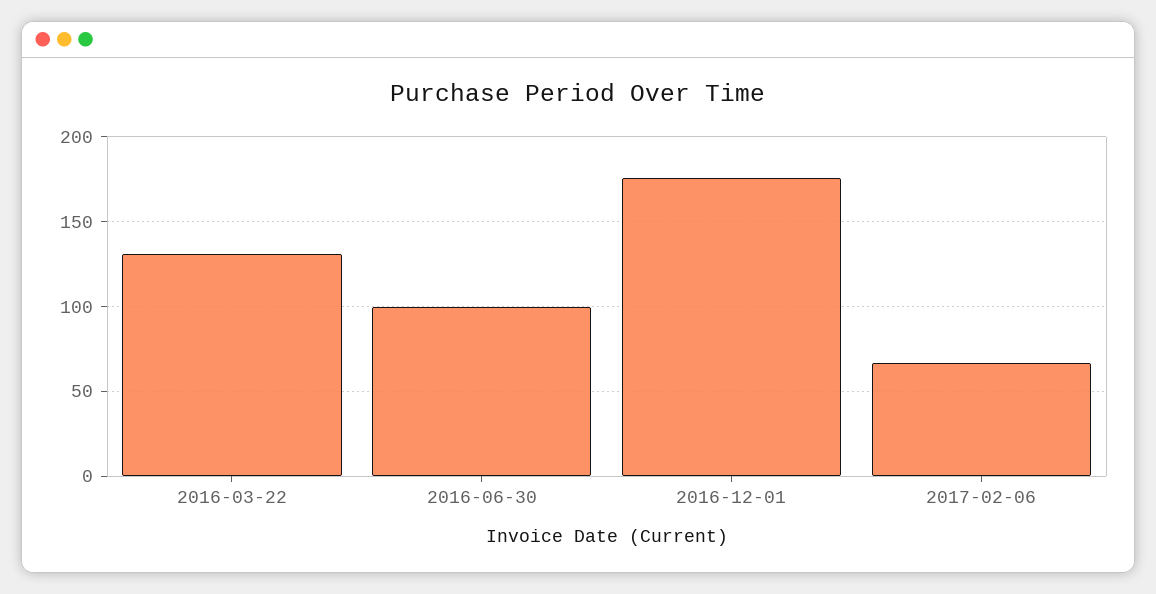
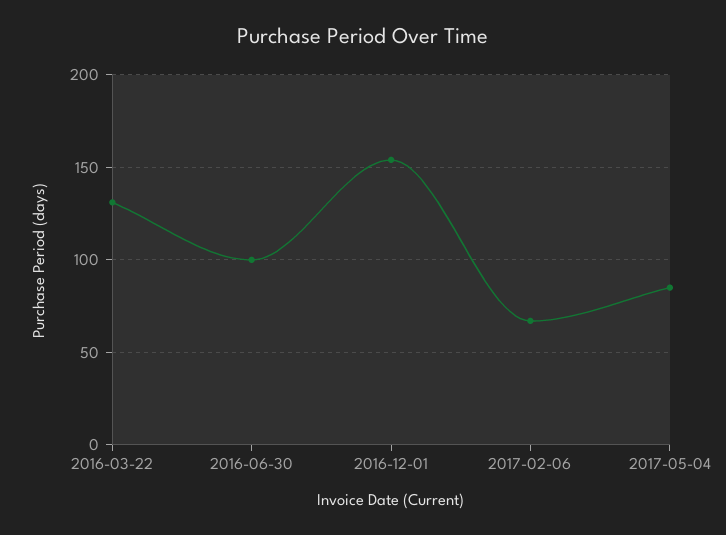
2016-12-01: 175 -> 155
2017-05-04: none -> 85

